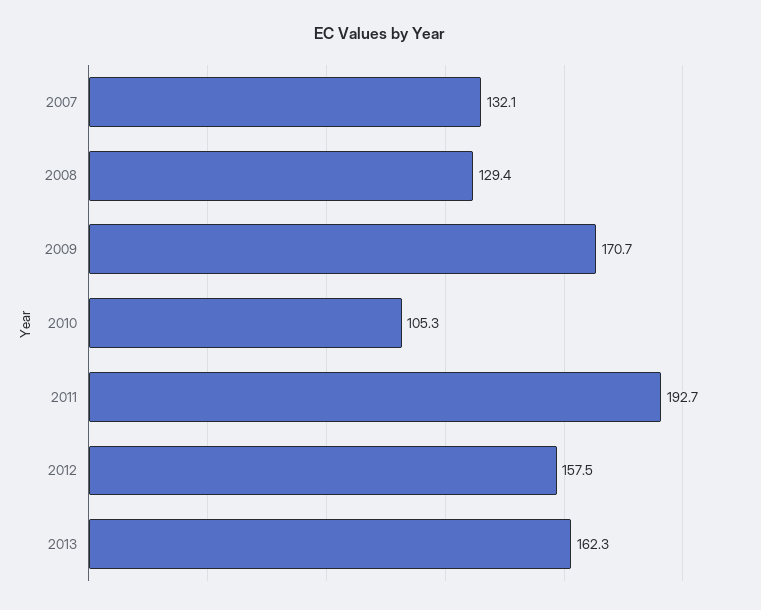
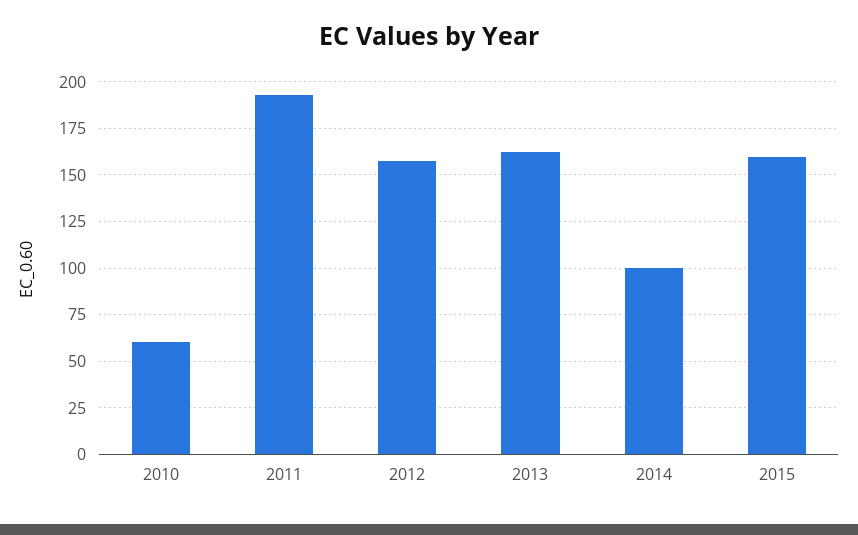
2007: 132.1 -> none
2008: 129.4 -> none
2009: 170.7 -> none
2010: 105.3 -> 60
2014: none -> 100
2015: none -> 160

